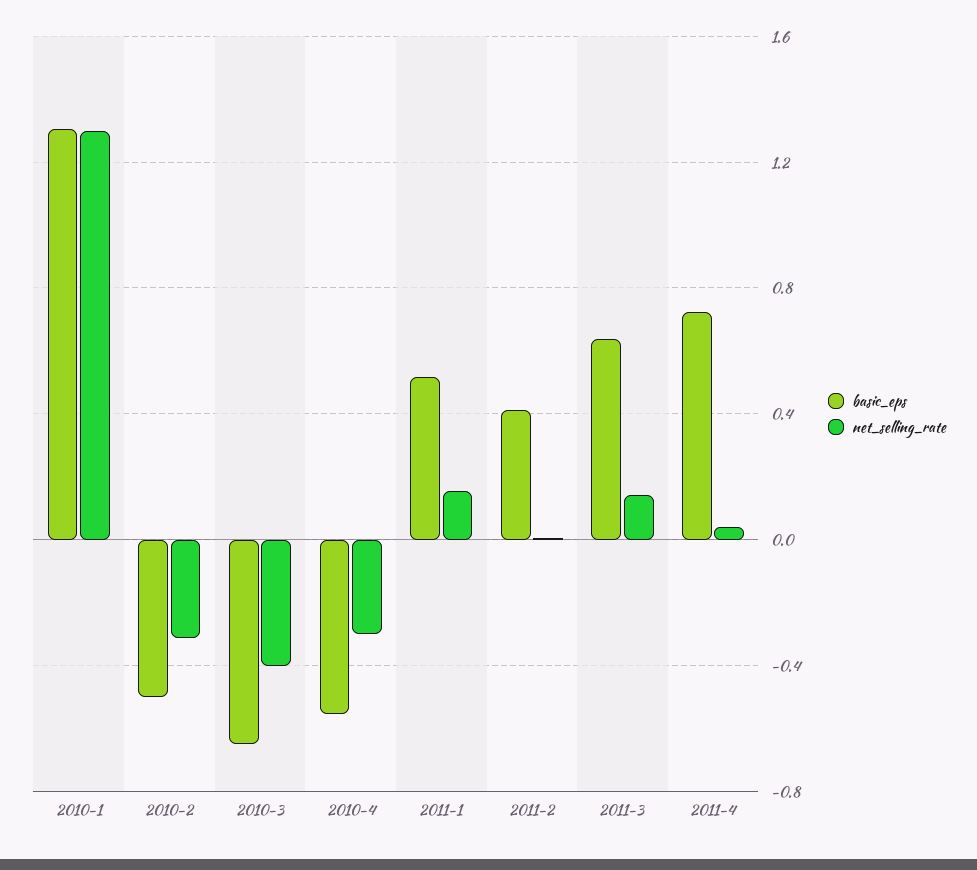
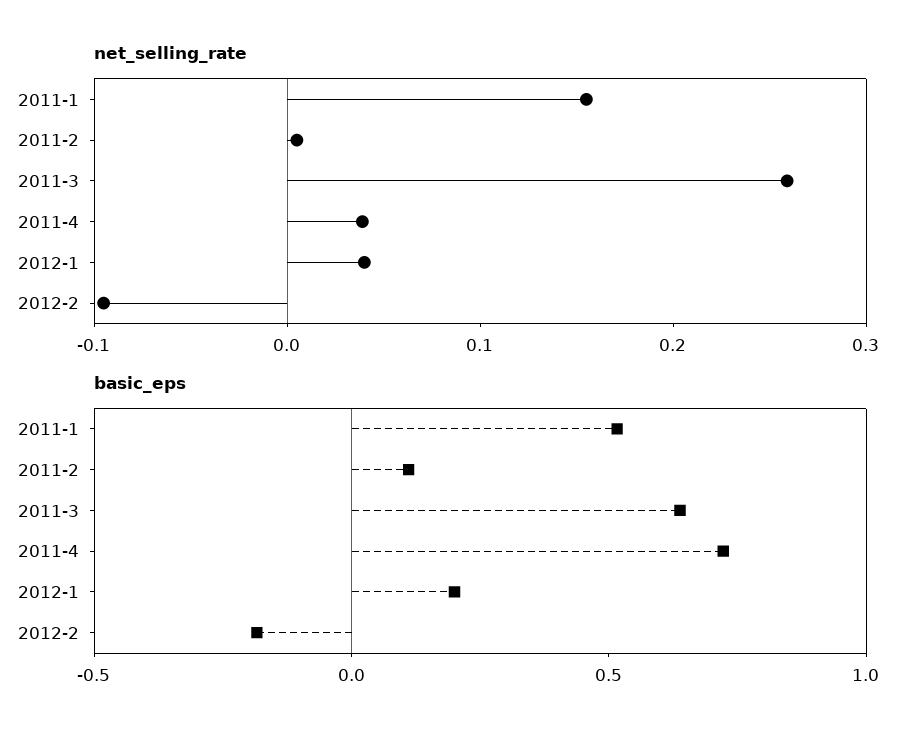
basic_eps, 2010-1: 1.3 -> none
net_selling_rate, 2010-1: 1.3 -> none
basic_eps, 2010-2: -0.5 -> none
net_selling_rate, 2010-2: -0.3 -> none
basic_eps, 2010-3: -0.65 -> none
net_selling_rate, 2010-3: -0.4 -> none
basic_eps, 2010-4: -0.55 -> none
net_selling_rate, 2010-4: -0.3 -> none
basic_eps, 2011-2: 0.4 -> 0.1
net_selling_rate, 2011-3: 0.15 -> 0.26
net_selling_rate, 2012-1: none -> 0.04
net_selling_rate, 2012-2: none -> -0.1
basic_eps, 2012-1: none -> 0.2
basic_eps, 2012-2: none -> -0.2

